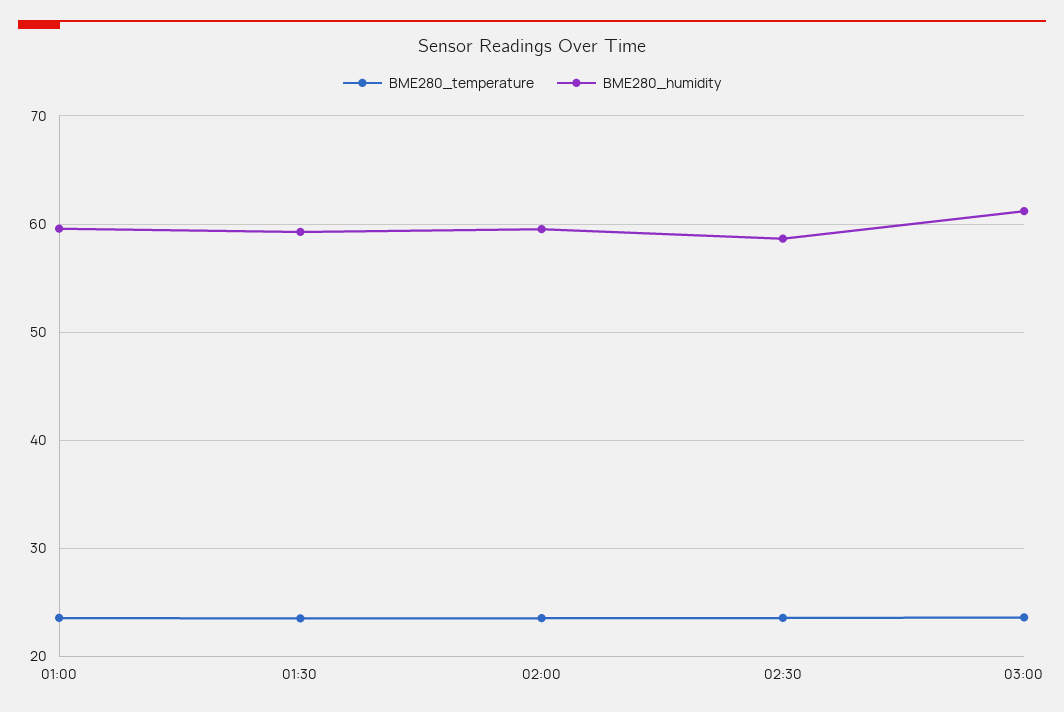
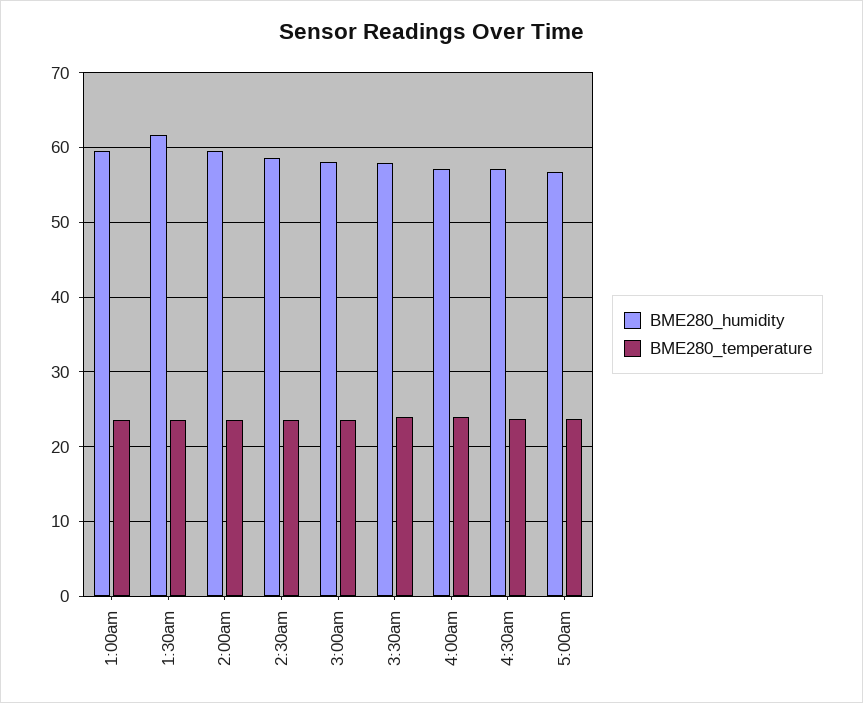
BME280_humidity, 01:30: 59 -> 62
BME280_humidity, 03:00: 61 -> 58
BME280_humidity, 3:30am: none -> 58
BME280_temperature, 3:30am: none -> 24
BME280_humidity, 4:00am: none -> 57
BME280_temperature, 4:00am: none -> 24
BME280_humidity, 4:30am: none -> 57
BME280_temperature, 4:30am: none -> 24
BME280_humidity, 5:00am: none -> 57
BME280_temperature, 5:00am: none -> 24

